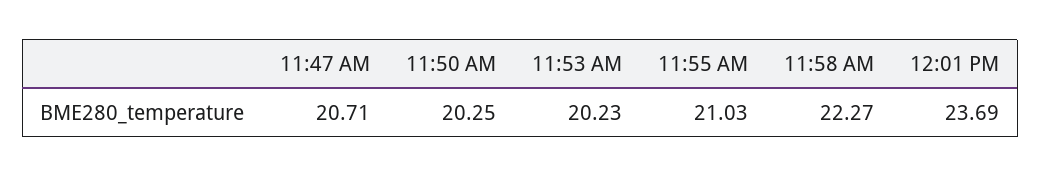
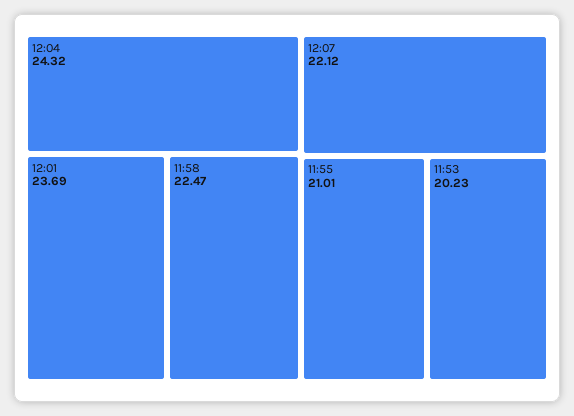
11:47 AM: 20.71 -> none
11:50 AM: 20.25 -> none
11:55 AM: 21.03 -> 21.01
11:58 AM: 22.27 -> 22.47
12:04: none -> 24.32
12:07: none -> 22.12

